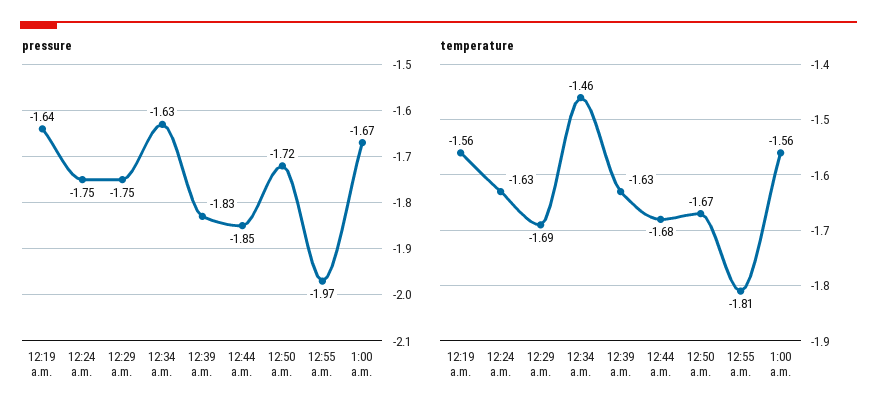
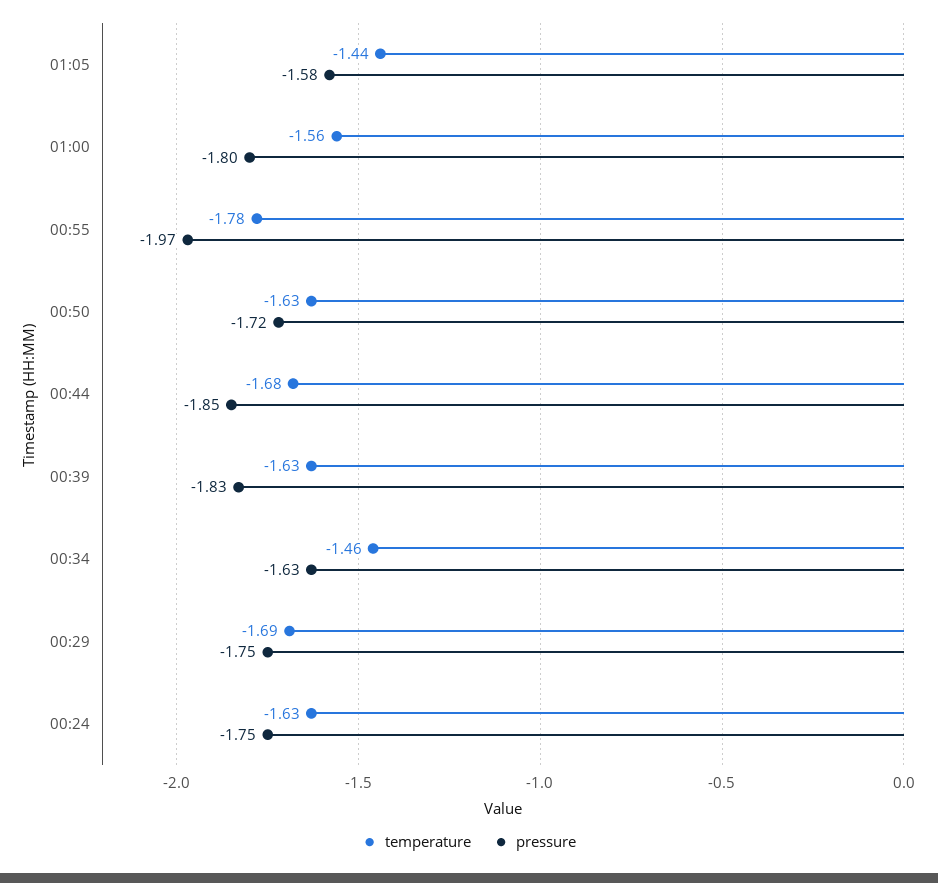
pressure, 12:19 a.m.: -1.64 -> none
pressure, 1:00 a.m.: -1.67 -> -1.8
temperature, 12:19 a.m.: -1.56 -> none
temperature, 12:50 a.m.: -1.67 -> -1.63
temperature, 12:55 a.m.: -1.81 -> -1.78
temperature, 01:05: none -> -1.44
pressure, 01:05: none -> -1.58

